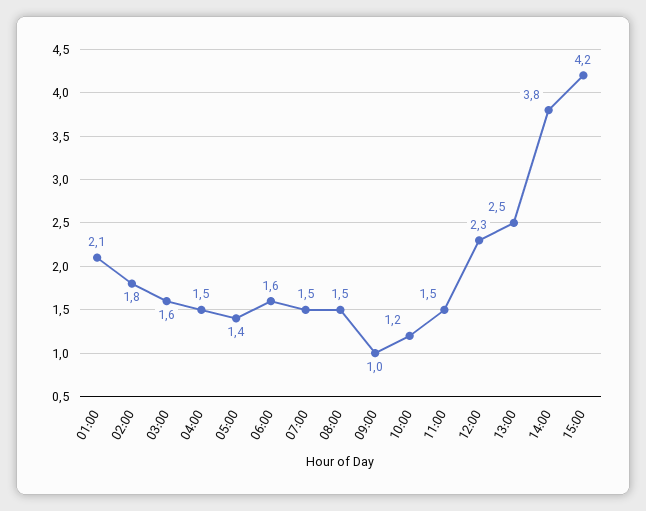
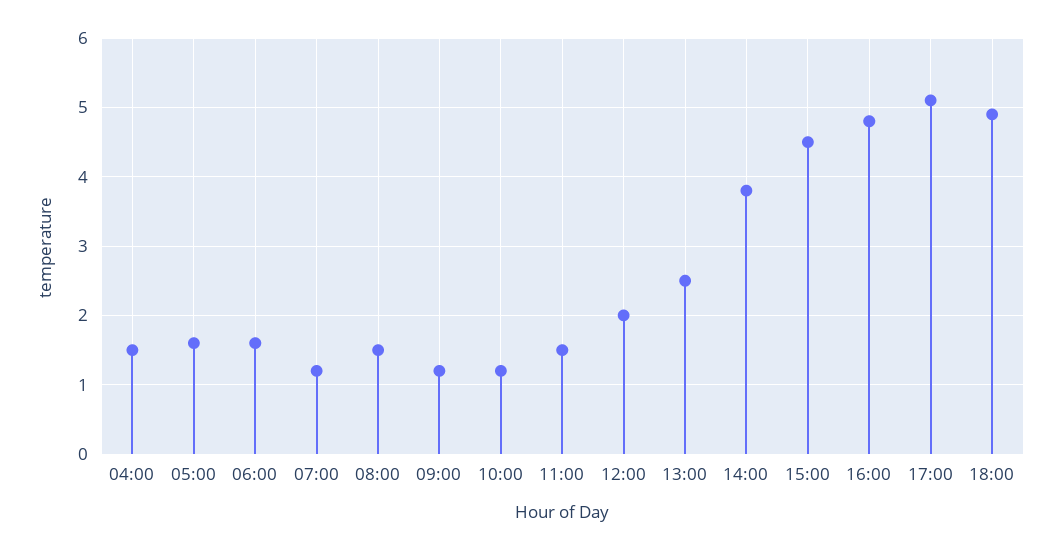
01:00: 2.1 -> none
02:00: 1.8 -> none
03:00: 1.6 -> none
05:00: 1.4 -> 1.6
07:00: 1.5 -> 1.2
09:00: 1 -> 1.2
12:00: 2.3 -> 2
15:00: 4.2 -> 4.5
16:00: none -> 4.8
17:00: none -> 5.1
18:00: none -> 4.9

